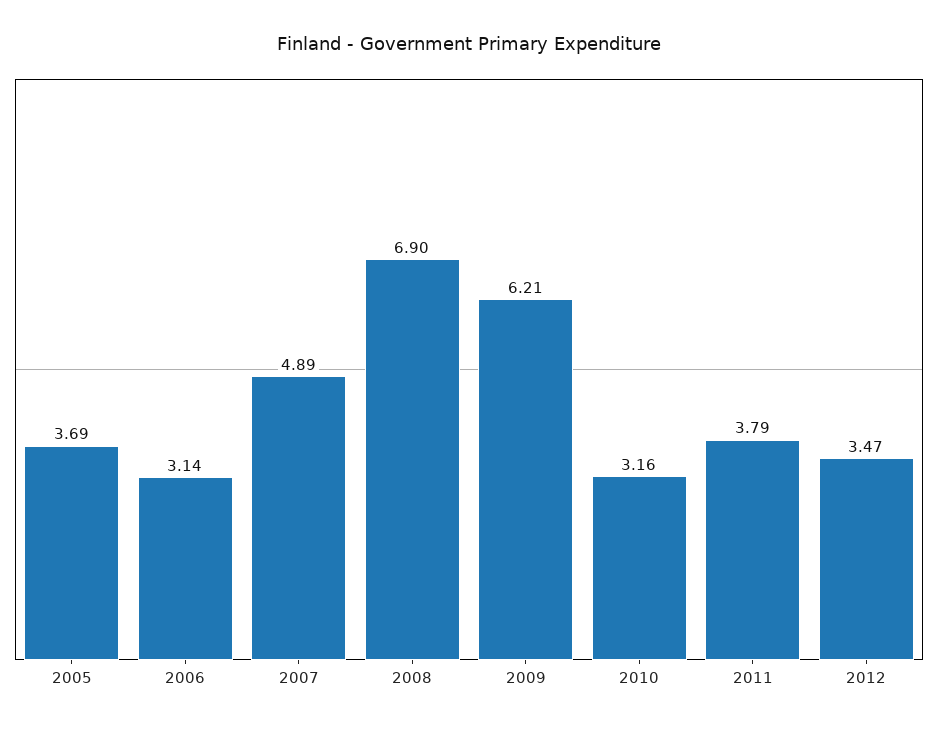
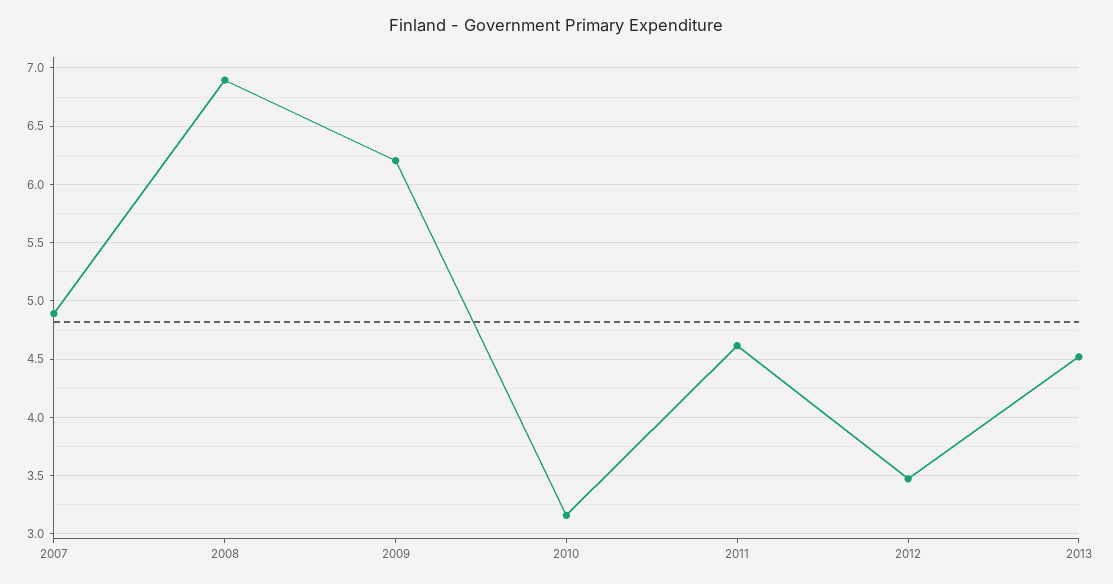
2005: 3.69 -> none
2006: 3.14 -> none
2011: 3.79 -> 4.6
2013: none -> 4.5

